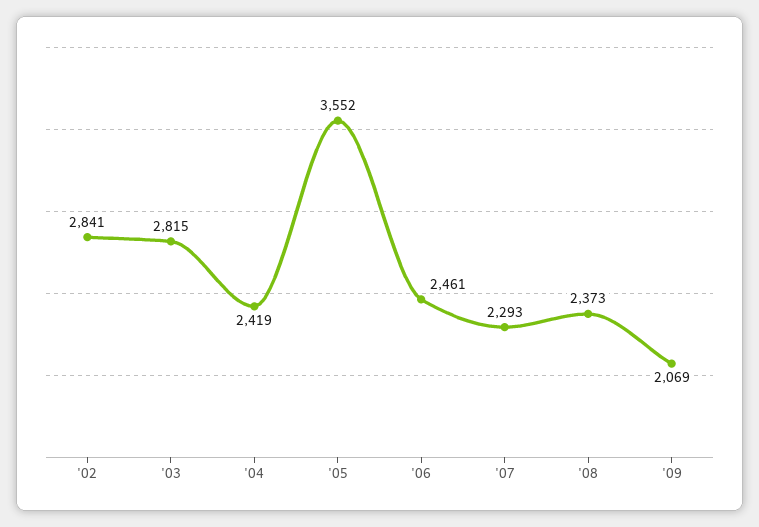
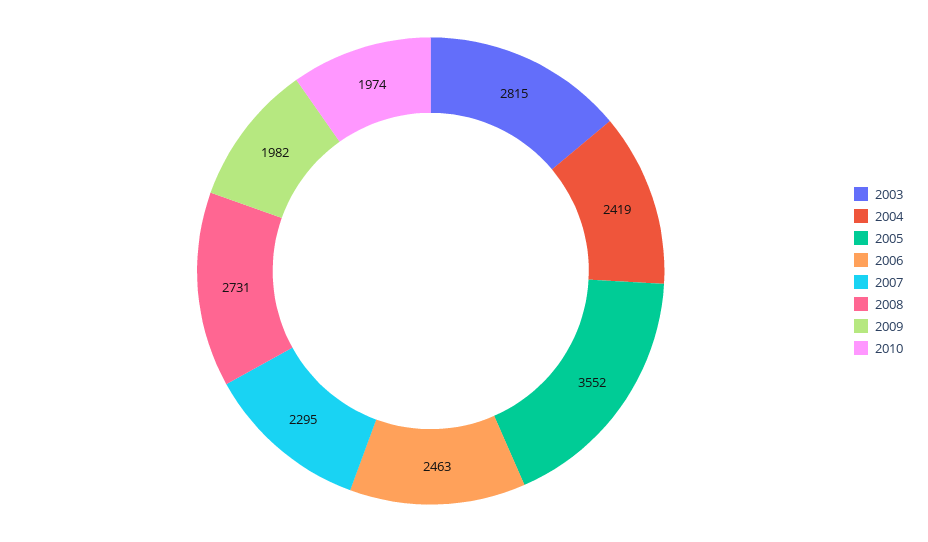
'02: 2841 -> none
'06: 2461 -> 2463
'07: 2293 -> 2295
'08: 2373 -> 2731
'09: 2069 -> 1982
2010: none -> 1974

